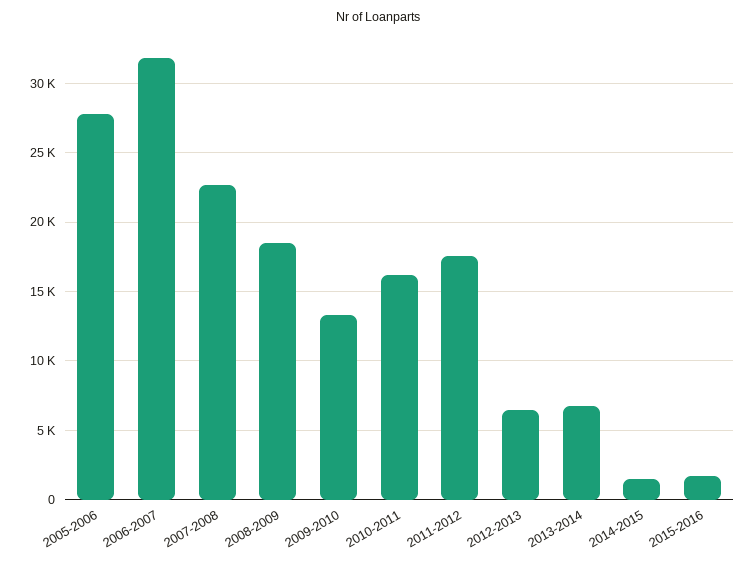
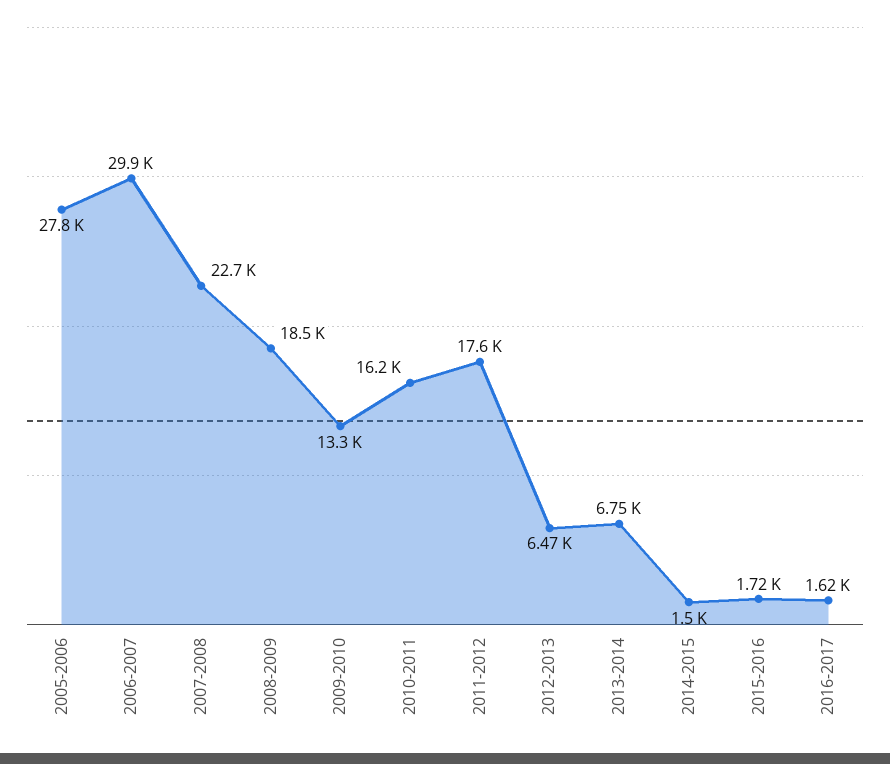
2006-2007: 32000 -> 29900
2016-2017: none -> 1620

